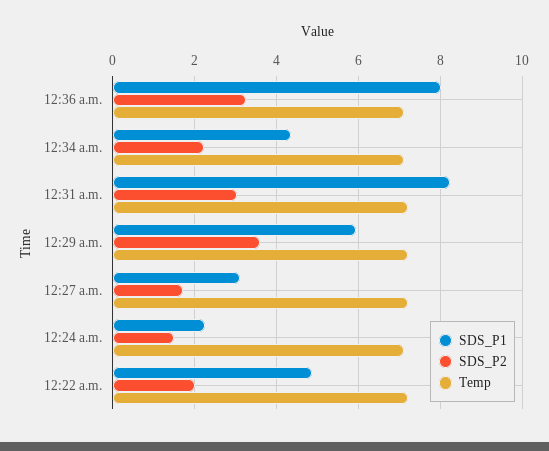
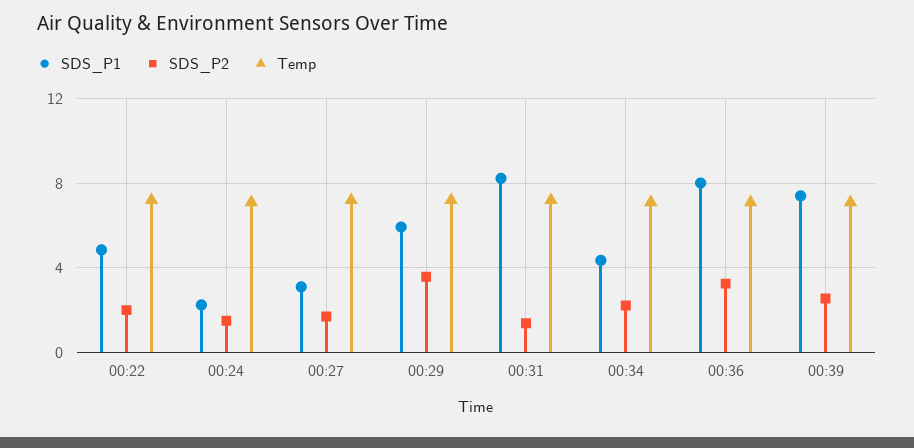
SDS_P2, 12:31 a.m.: 3 -> 1.5
SDS_P1, 00:39: none -> 7.5
SDS_P2, 00:39: none -> 2.5
Temp, 00:39: none -> 7

